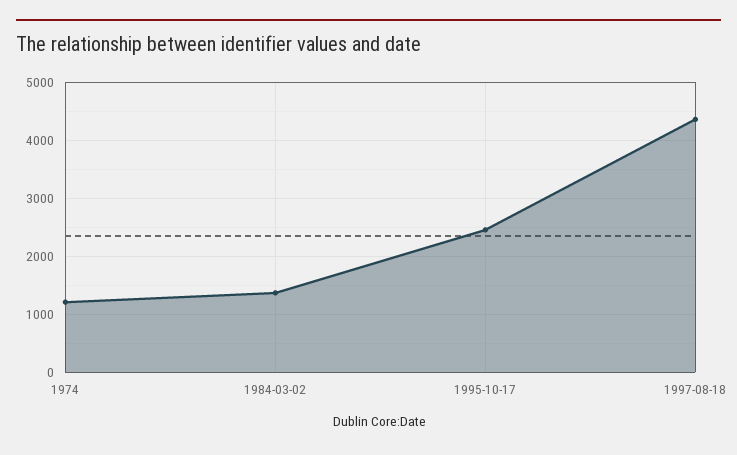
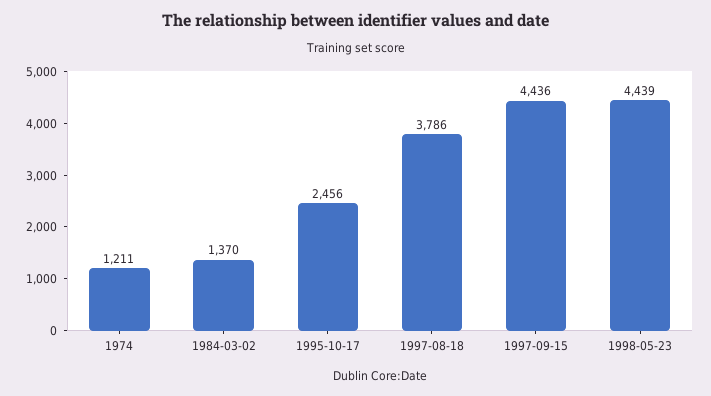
1997-08-18: 4400 -> 3786
1997-09-15: none -> 4436
1998-05-23: none -> 4439

